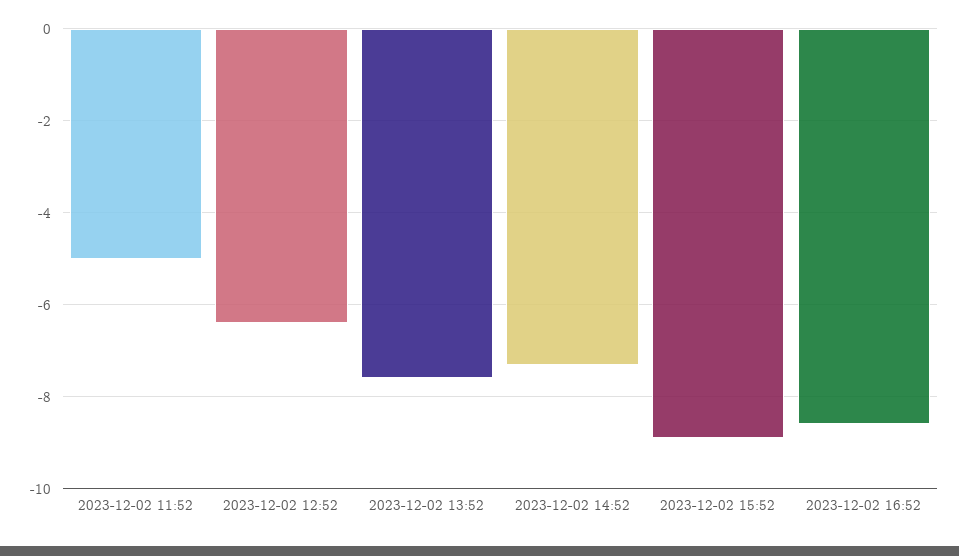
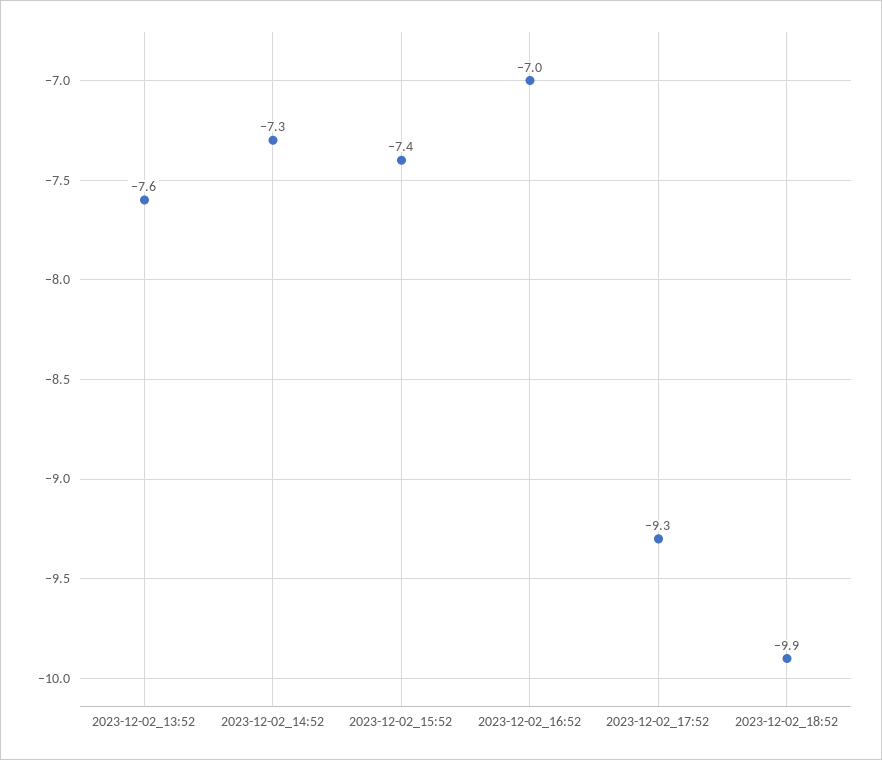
2023-12-02 11:52: -5 -> none
2023-12-02 12:52: -6.5 -> none
2023-12-02 15:52: -9 -> -7.4
2023-12-02 16:52: -8.5 -> -7
2023-12-02_17:52: none -> -9.3
2023-12-02_18:52: none -> -9.9

